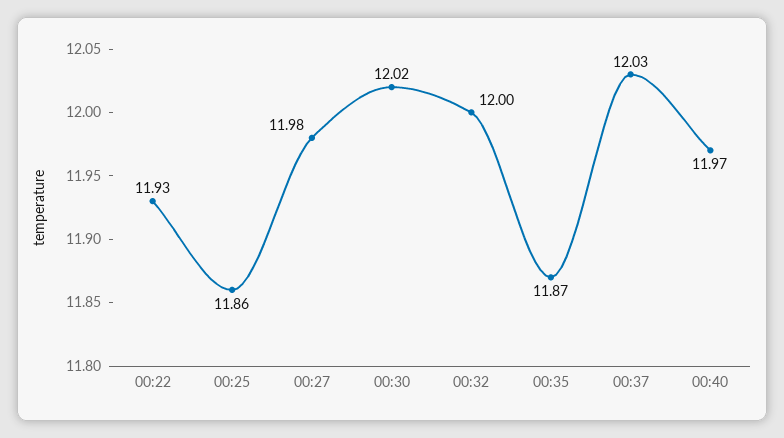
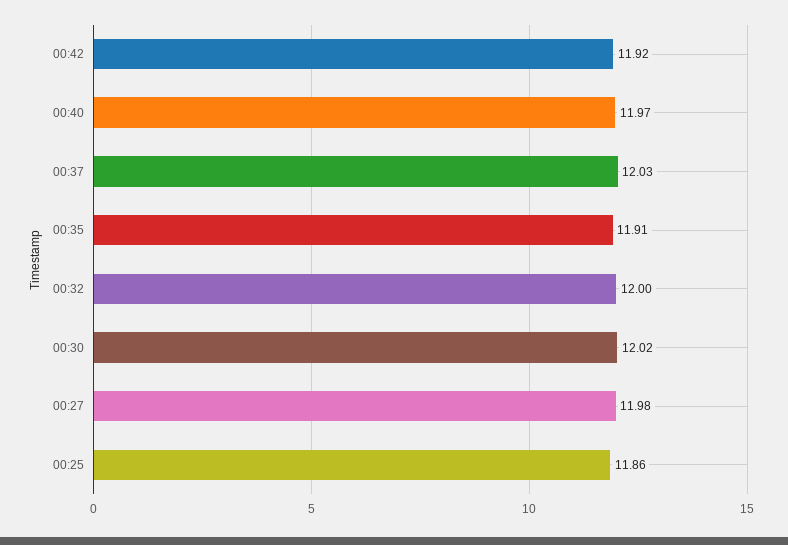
00:22: 11.93 -> none
00:35: 11.87 -> 11.91
00:42: none -> 11.92

